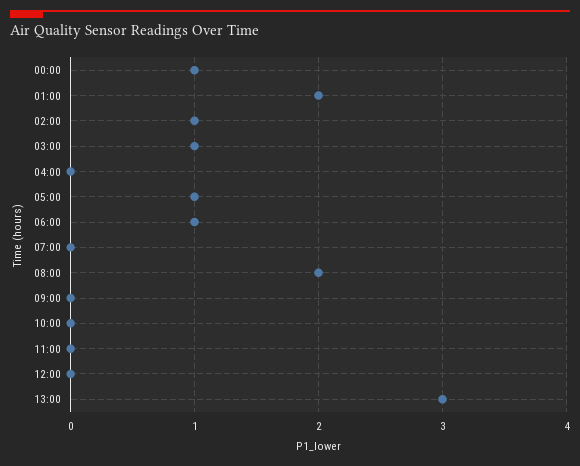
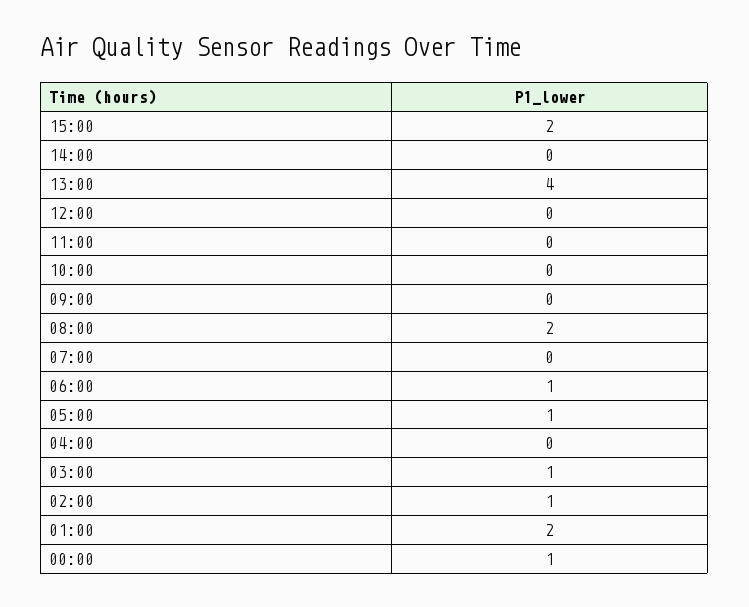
13:00: 3 -> 4
15:00: none -> 2
14:00: none -> 0

